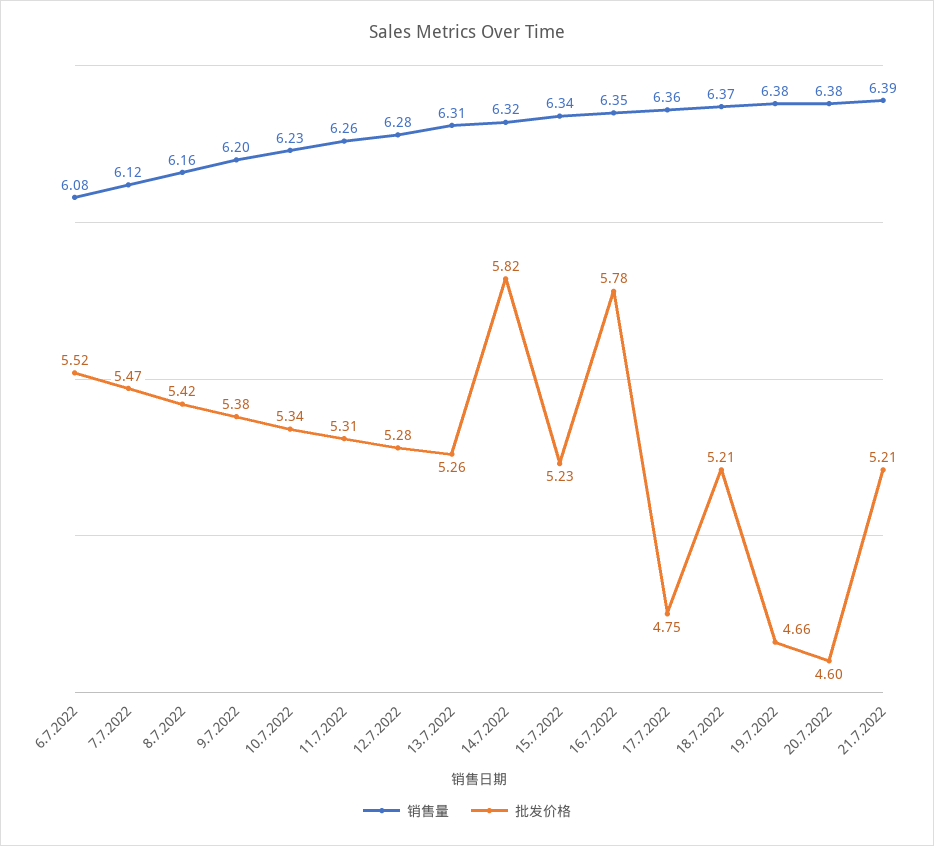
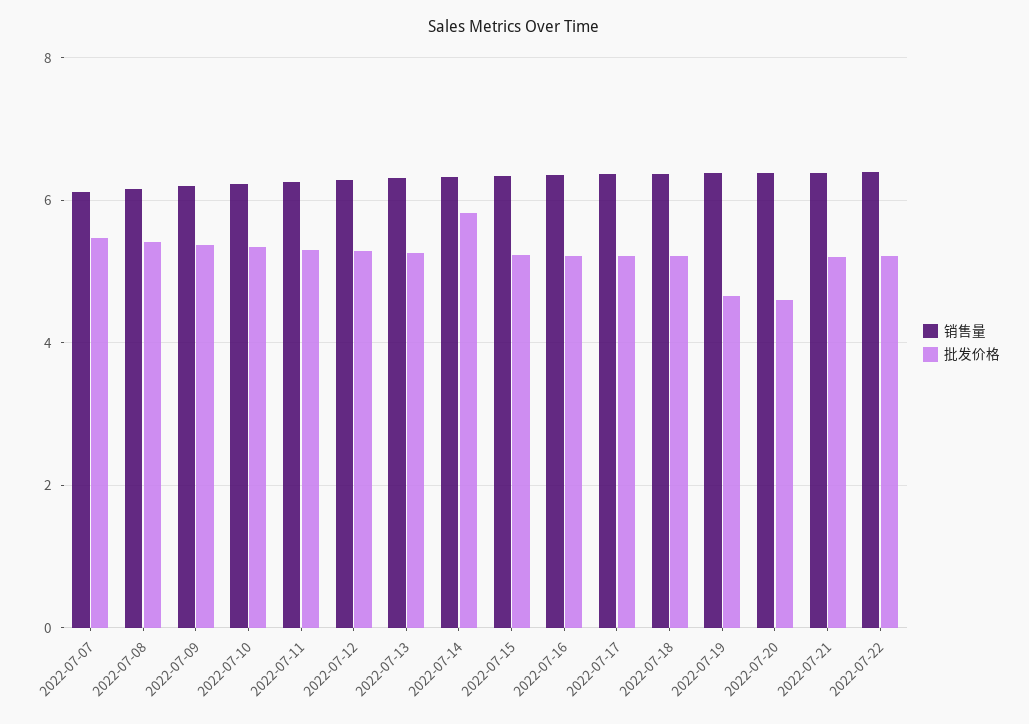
销售量, 6.7.2022: 6.08 -> none
批发价格, 6.7.2022: 5.52 -> none
批发价格, 16.7.2022: 5.78 -> 5.2
批发价格, 17.7.2022: 4.75 -> 5.2
销售量, 2022-07-22: none -> 6.4
批发价格, 2022-07-22: none -> 5.2

